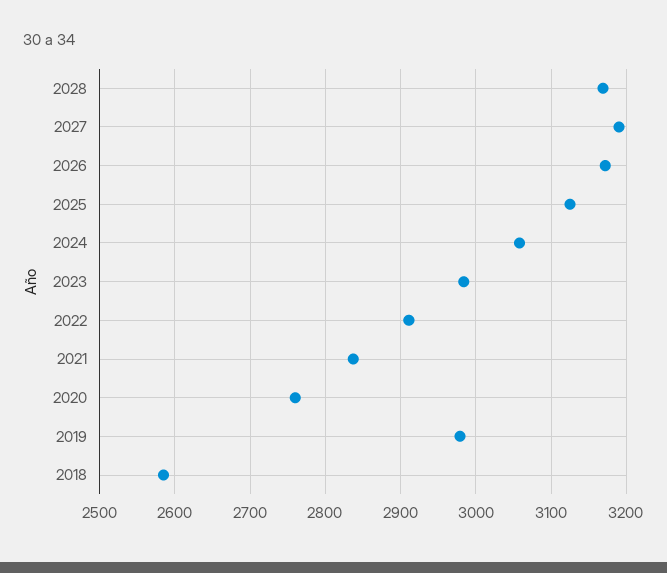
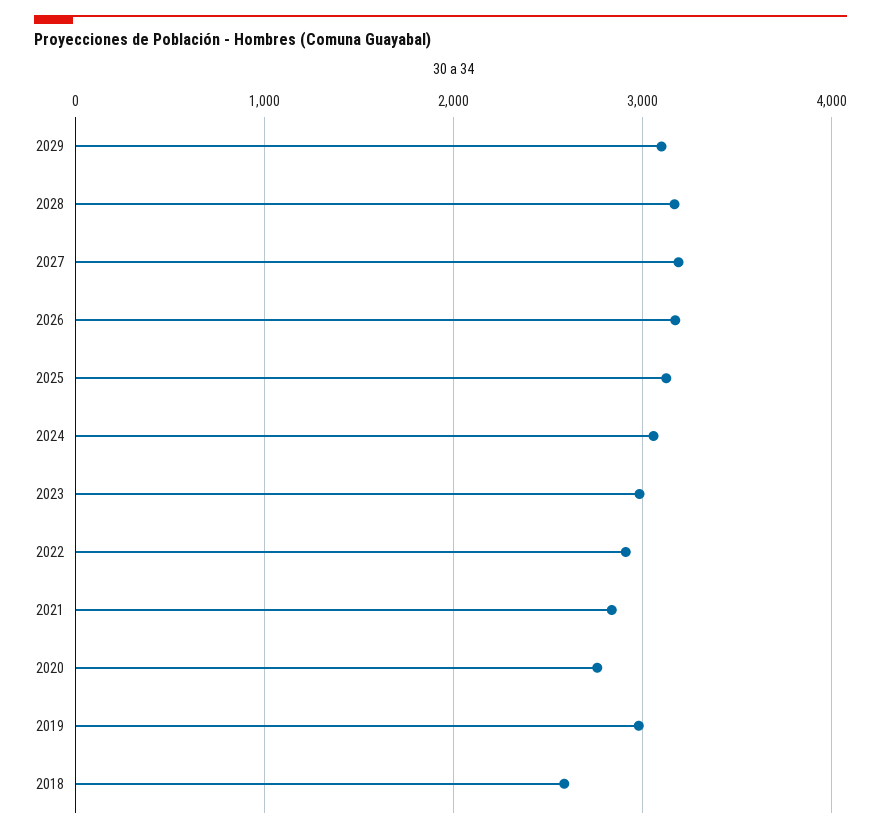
2029: none -> 3100

